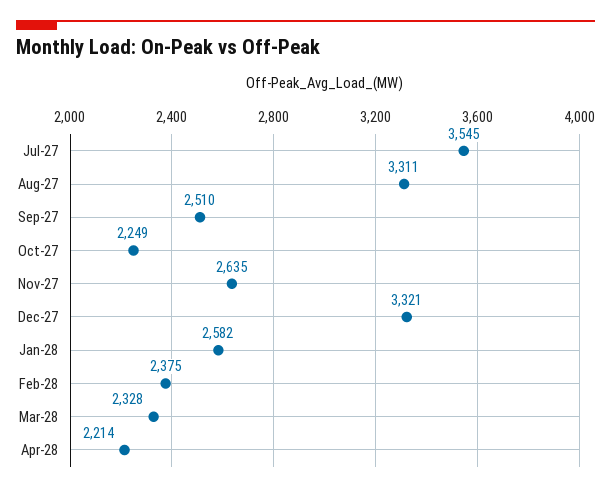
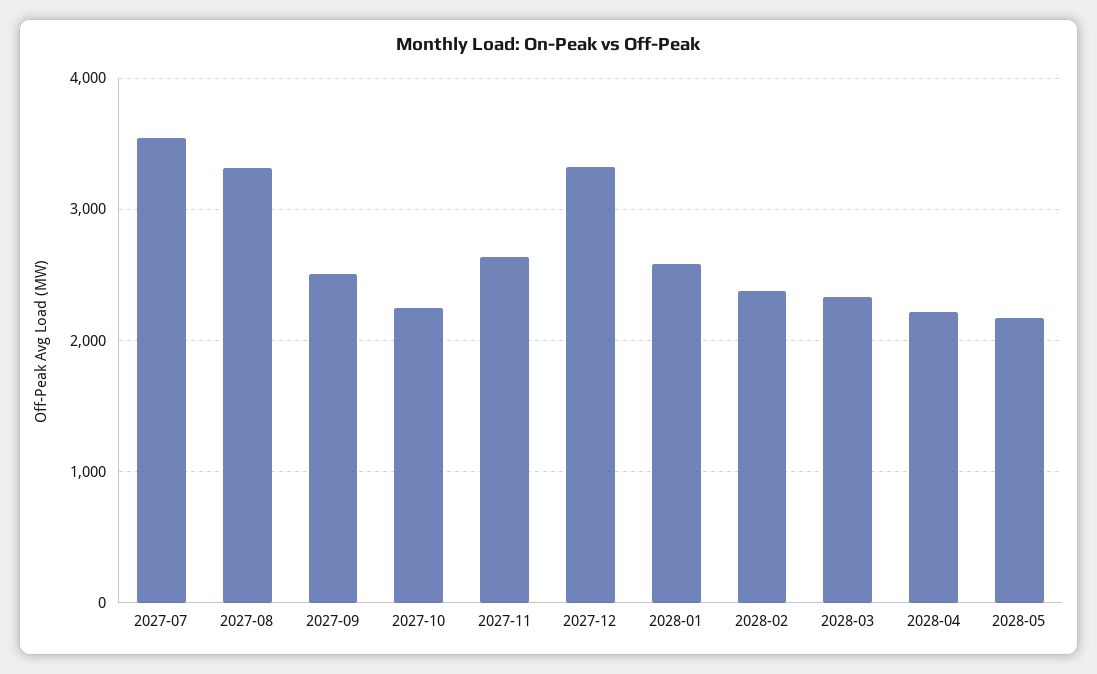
2028-05: none -> 2200

